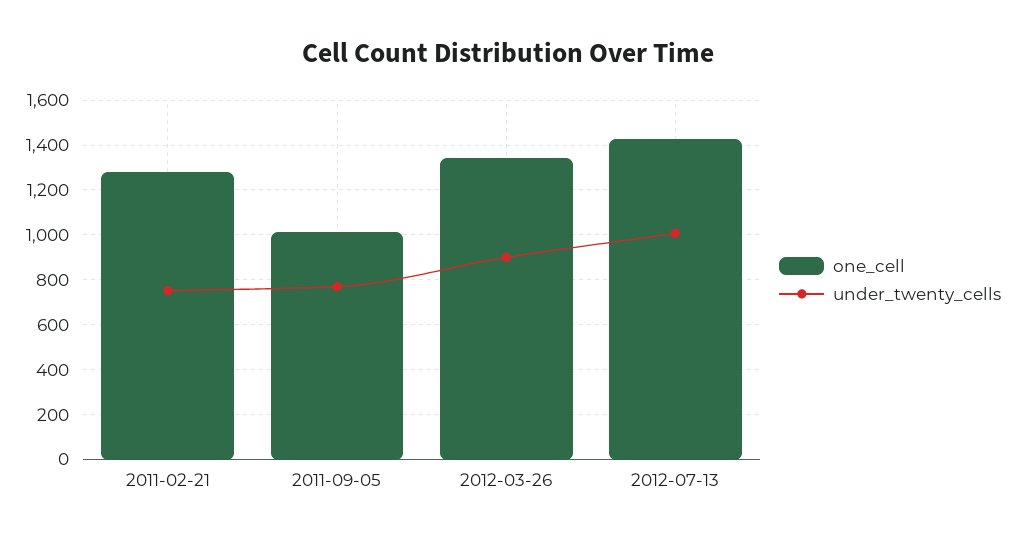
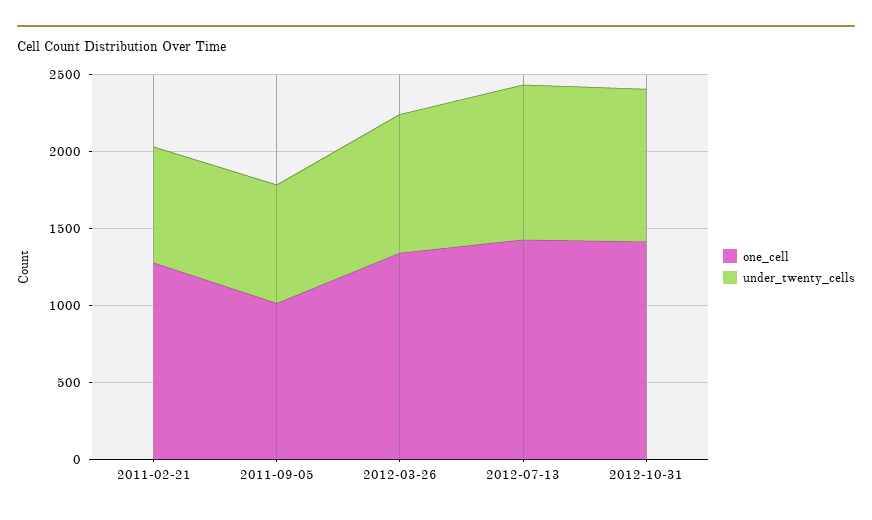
one_cell, 2012-10-31: none -> 1400
under_twenty_cells, 2012-10-31: none -> 1000

